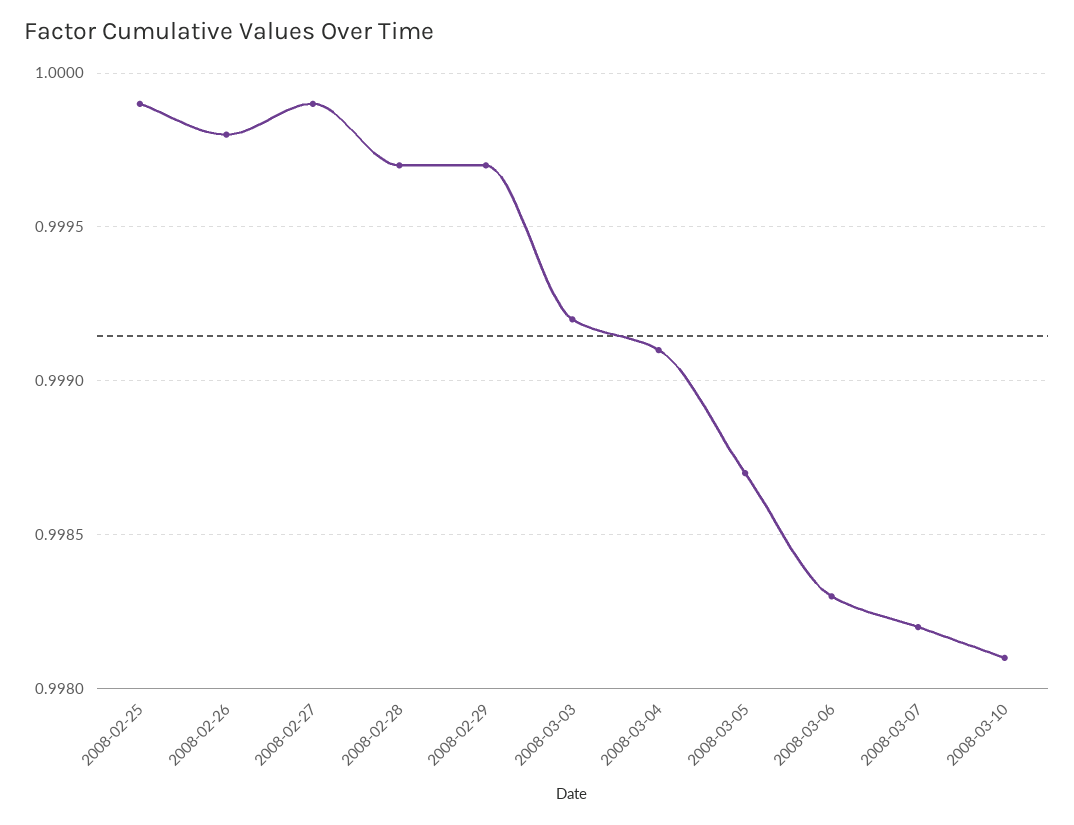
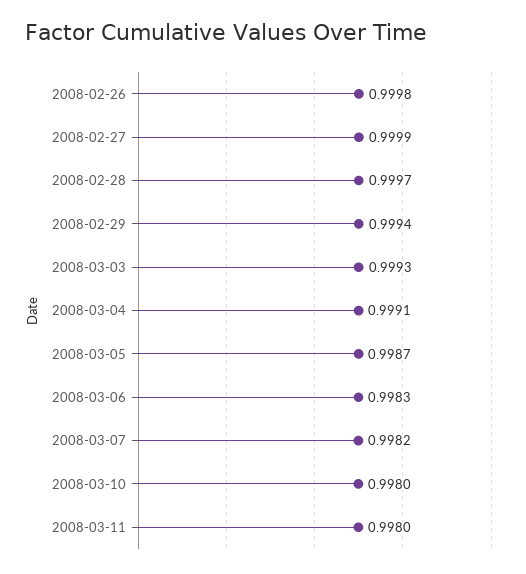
2008-02-25: 0.9999 -> none
2008-02-29: 0.9997 -> 0.9994
2008-03-03: 0.9992 -> 0.9993
2008-03-10: 0.9981 -> 0.998
2008-03-11: none -> 0.998

